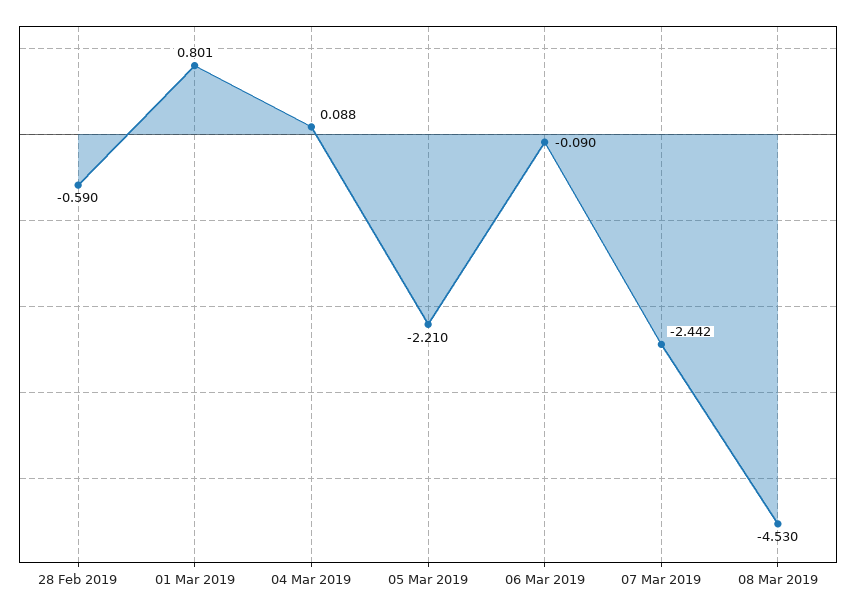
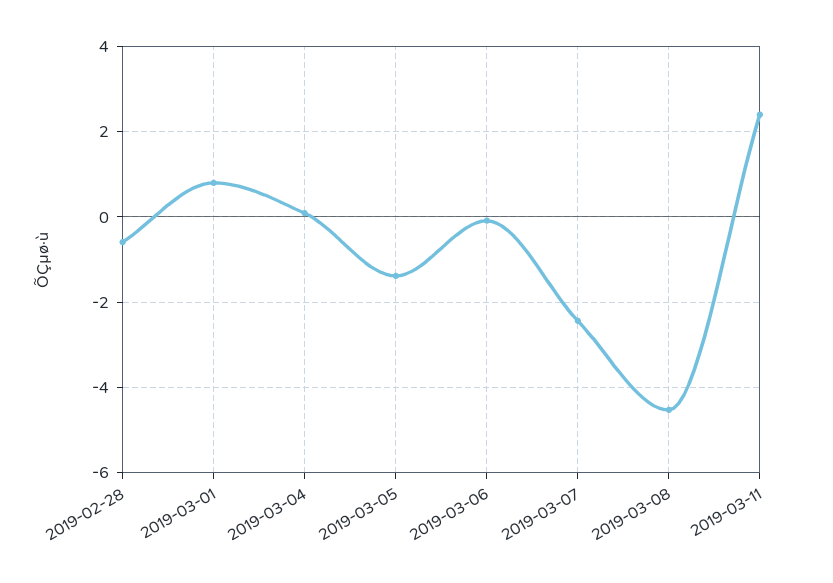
05 Mar 2019: -2.21 -> -1.4
2019-03-11: none -> 2.4

